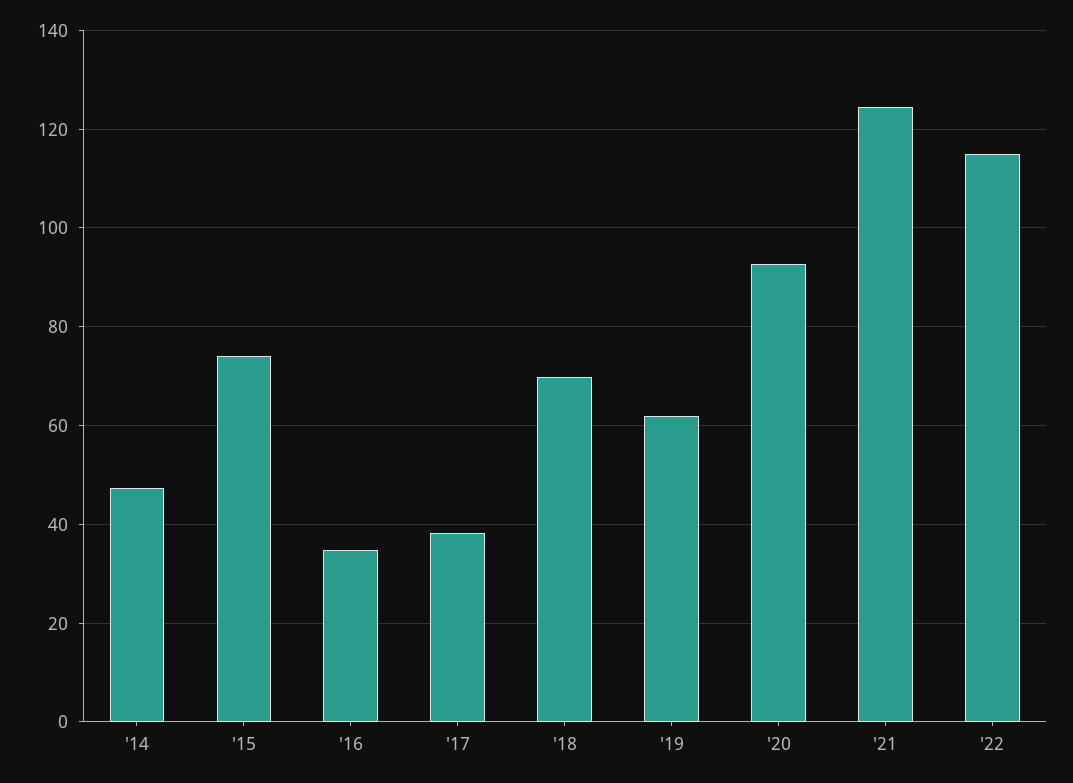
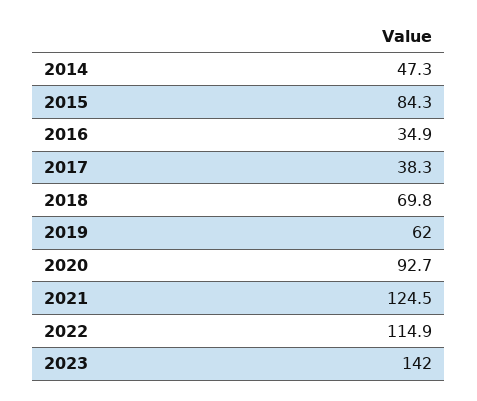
'15: 74 -> 84.3
2023: none -> 142

